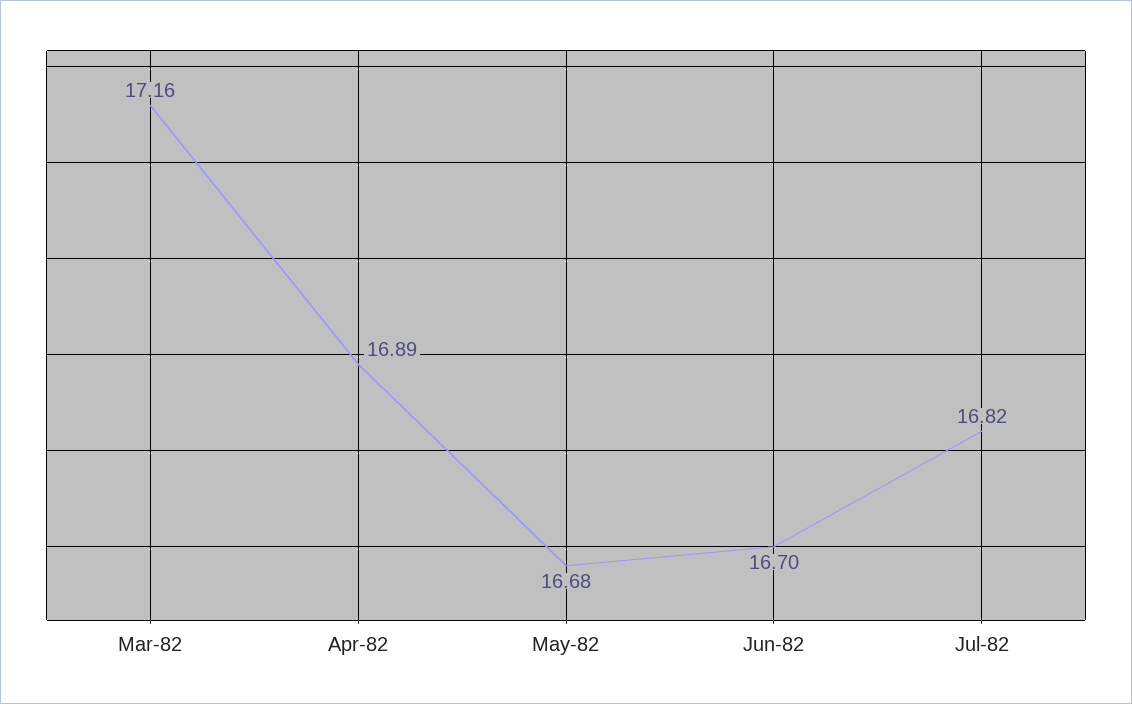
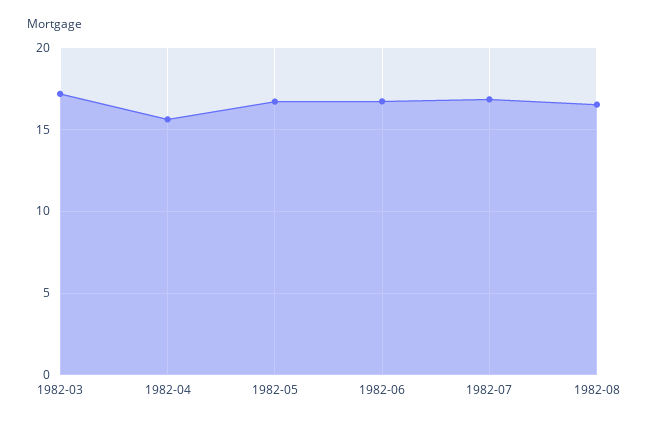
Apr-82: 16.89 -> 15.5
1982-08: none -> 16.5

